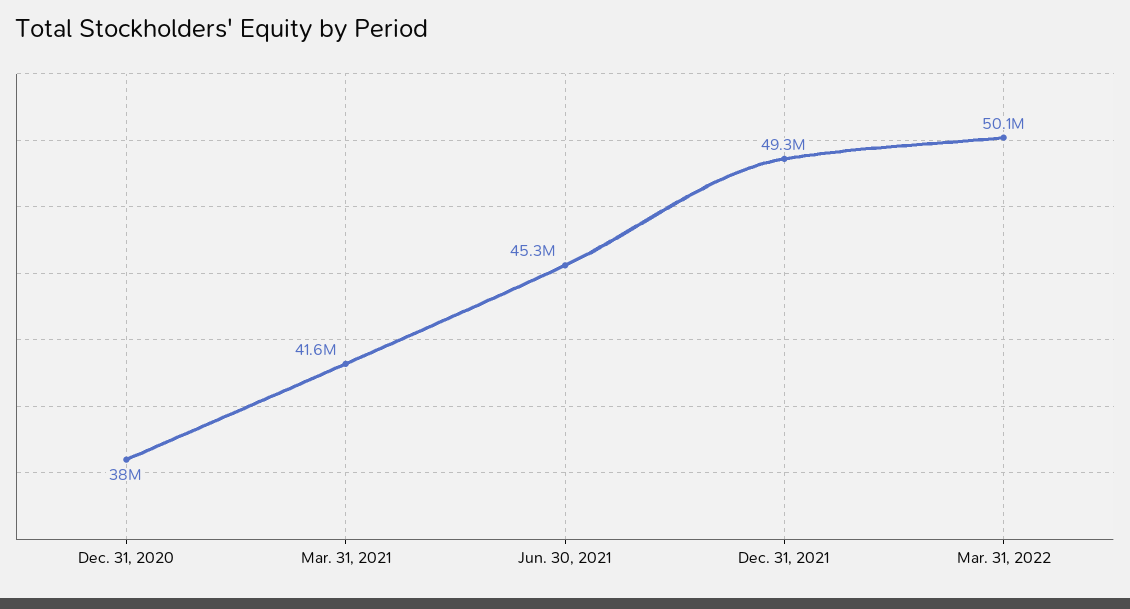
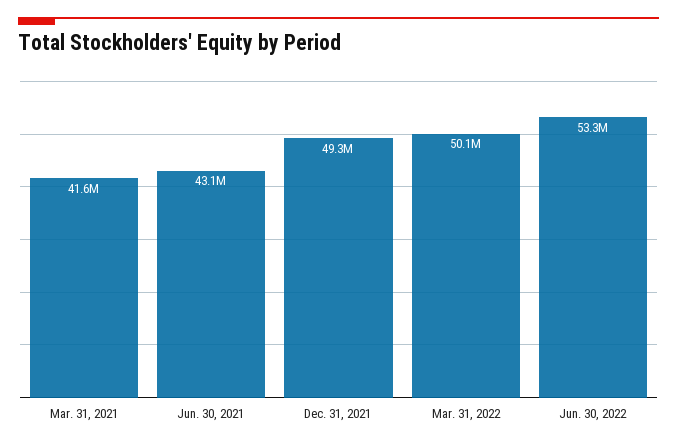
Dec. 31, 2020: 38000000 -> none
Jun. 30, 2021: 45300000 -> 43100000
Jun. 30, 2022: none -> 53300000

